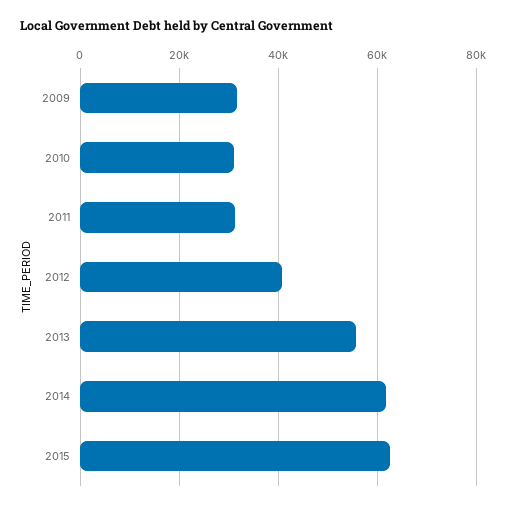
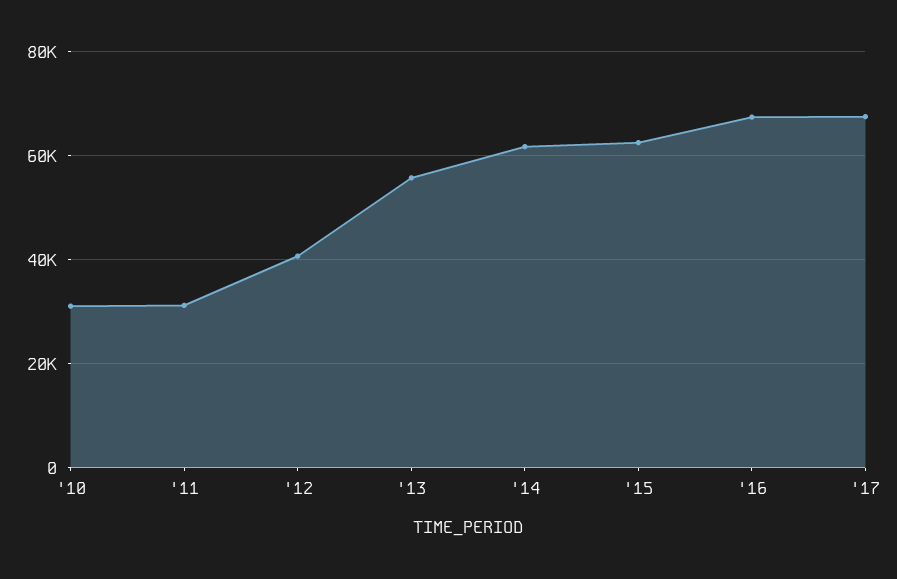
2009: 32000 -> none
'16: none -> 68000
'17: none -> 68000

